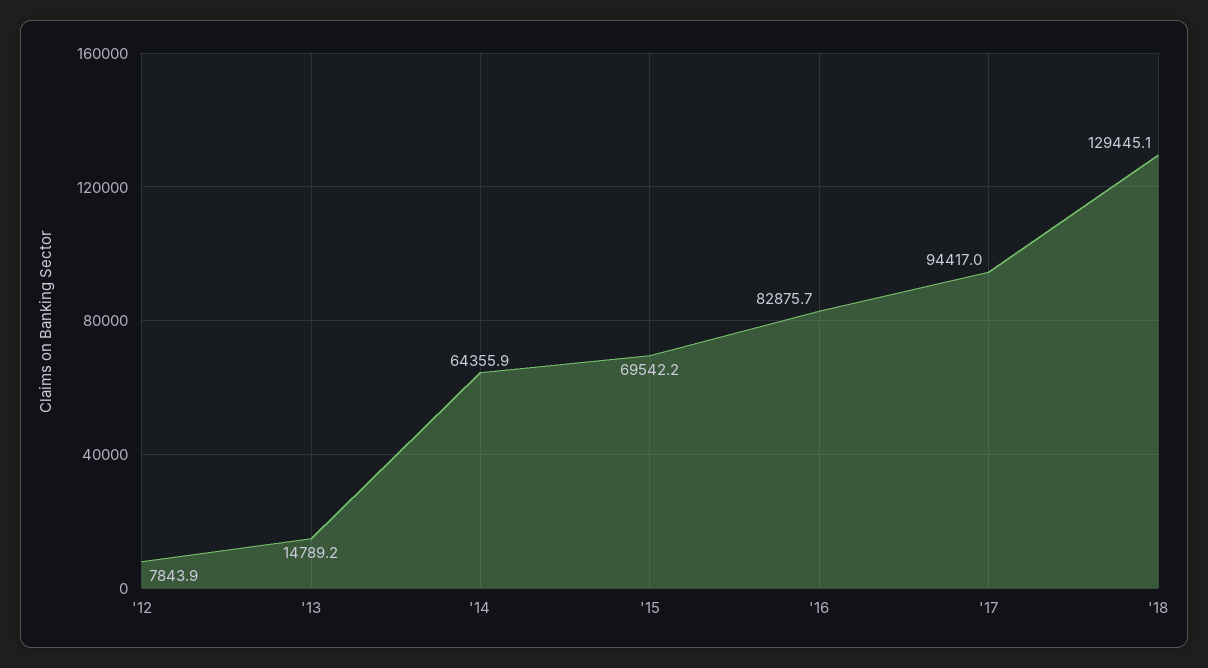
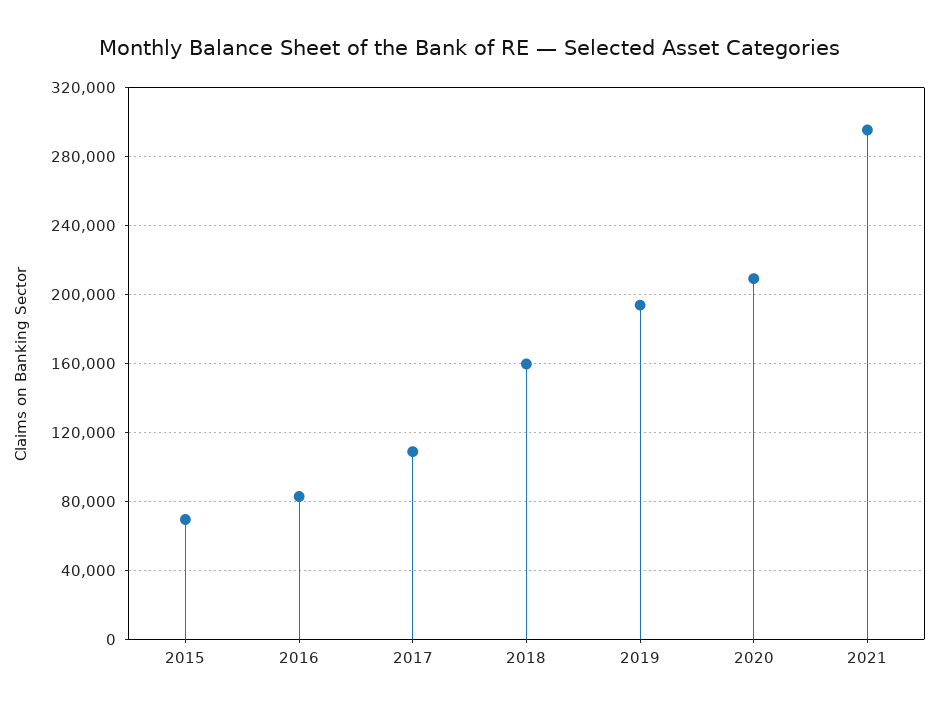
'12: 7843.9 -> none
'13: 14789.2 -> none
'14: 64355.9 -> none
'17: 94417 -> 110000
'18: 129445.1 -> 160000
2019: none -> 195000
2020: none -> 210000
2021: none -> 295000

